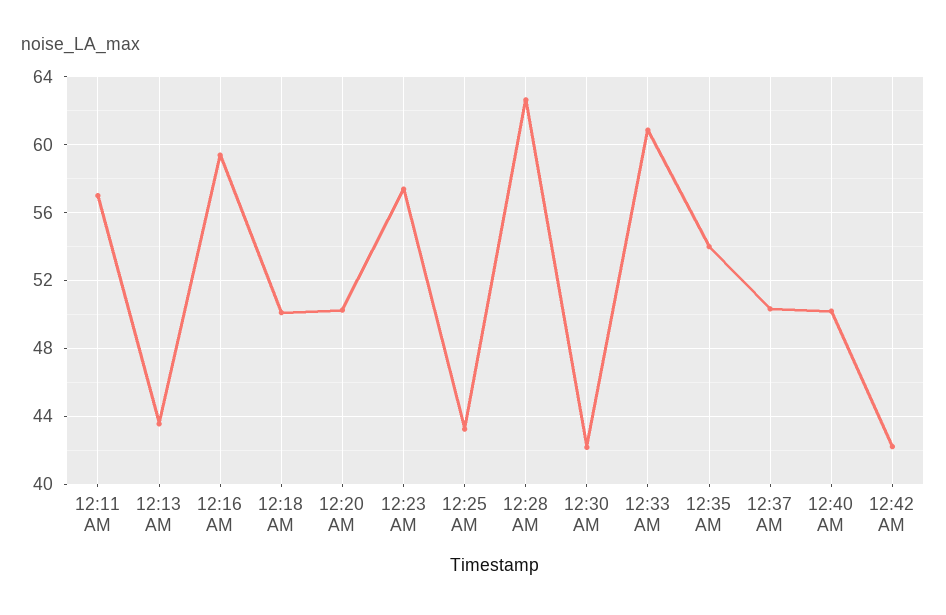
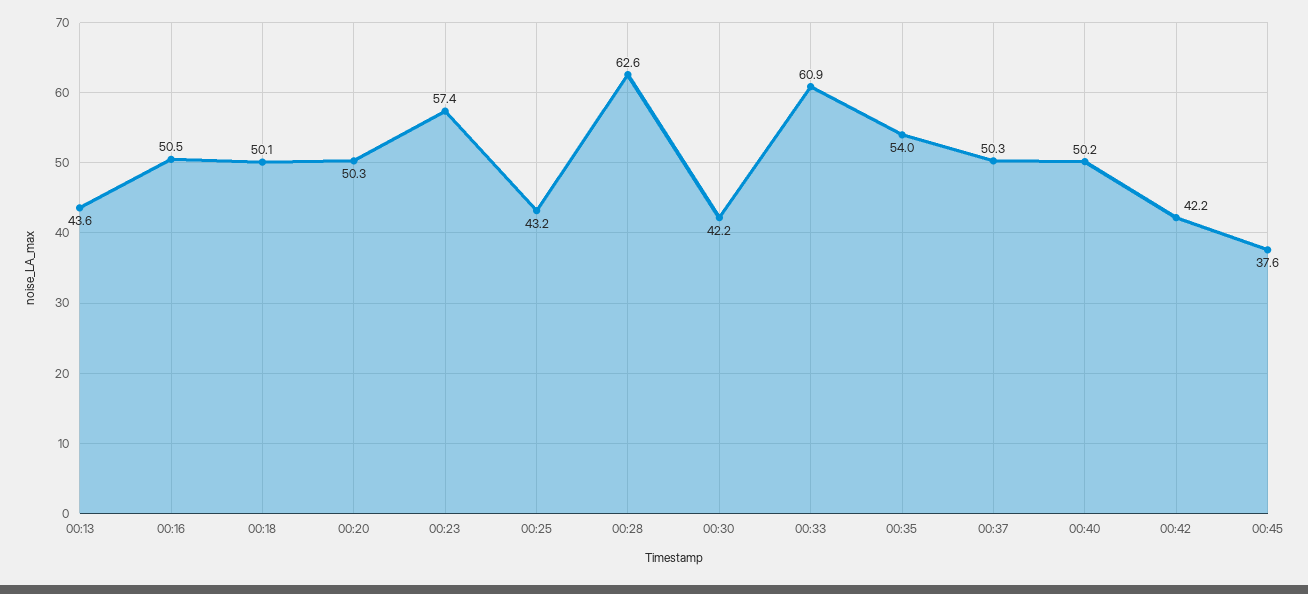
12:11 AM: 57 -> none
12:16 AM: 59.5 -> 50.5
00:45: none -> 37.6

